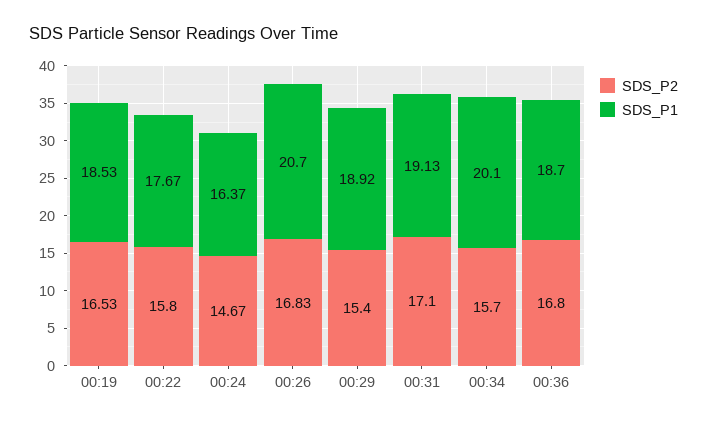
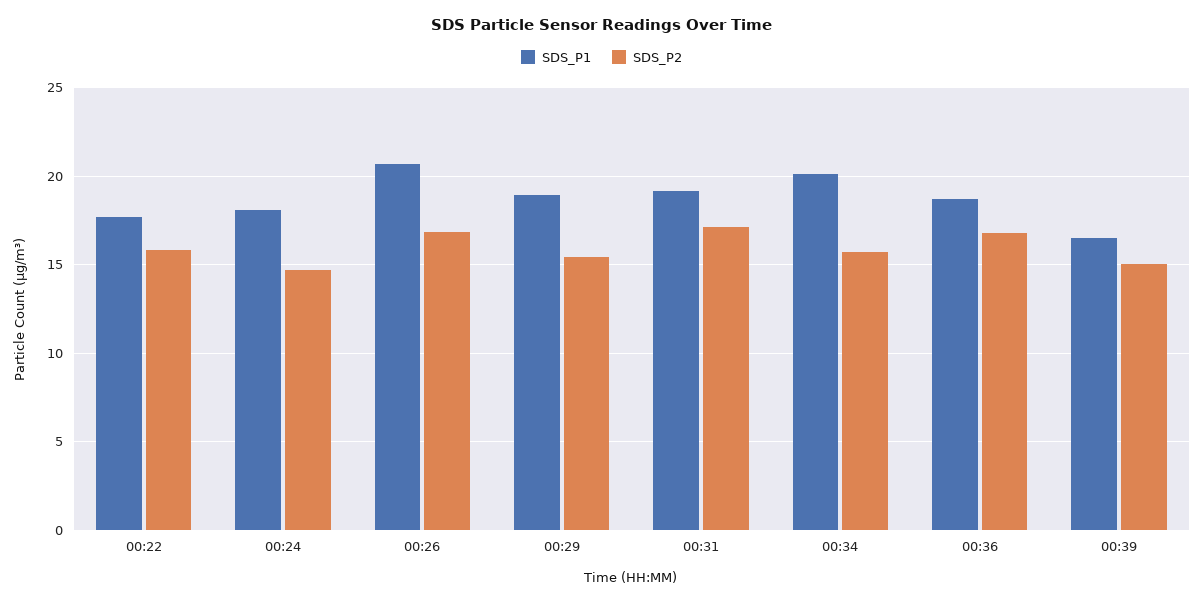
SDS_P2, 00:19: 16.53 -> none
SDS_P1, 00:19: 18.53 -> none
SDS_P1, 00:24: 16.37 -> 18
SDS_P1, 00:39: none -> 16.5
SDS_P2, 00:39: none -> 15

